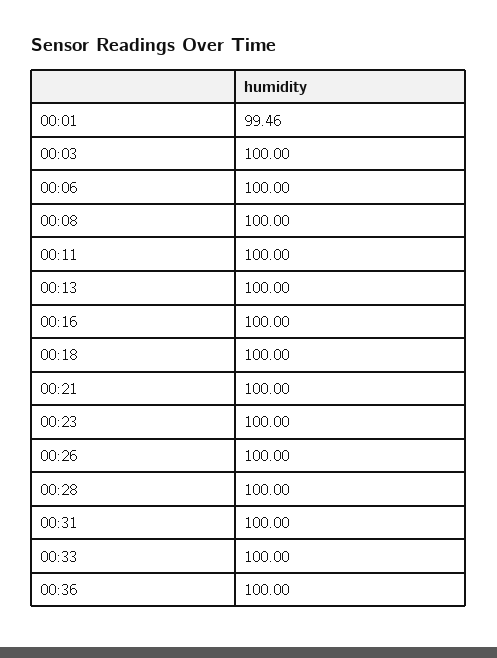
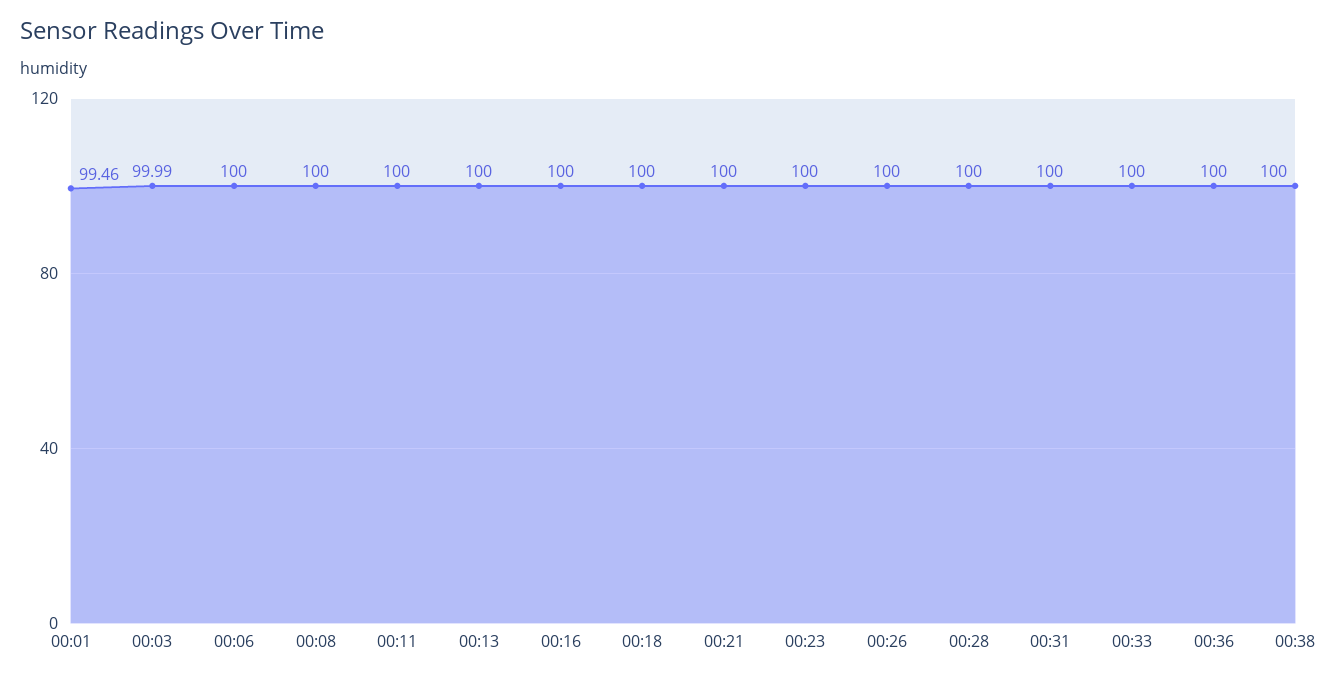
00:03: 100 -> 99.99
00:38: none -> 100

